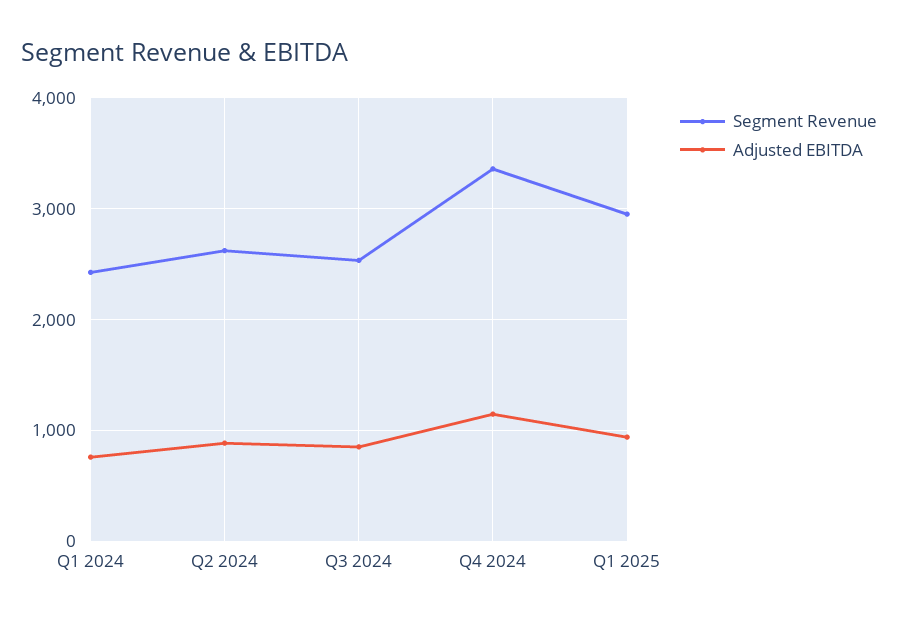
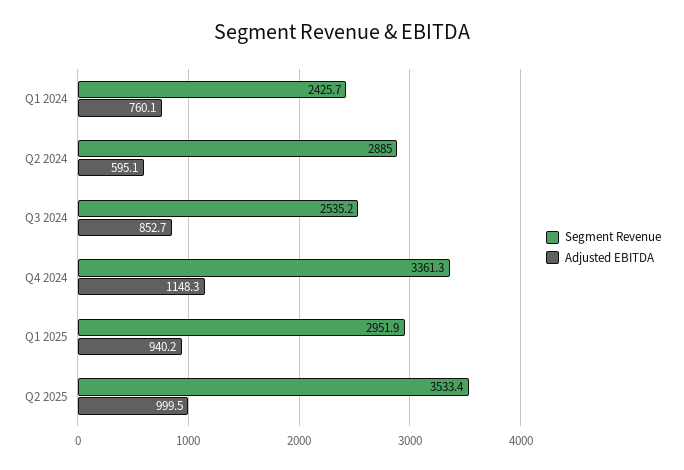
Segment Revenue, Q2 2024: 2600 -> 2885
Adjusted EBITDA, Q2 2024: 900 -> 595.1
Segment Revenue, Q2 2025: none -> 3533.4
Adjusted EBITDA, Q2 2025: none -> 999.5

